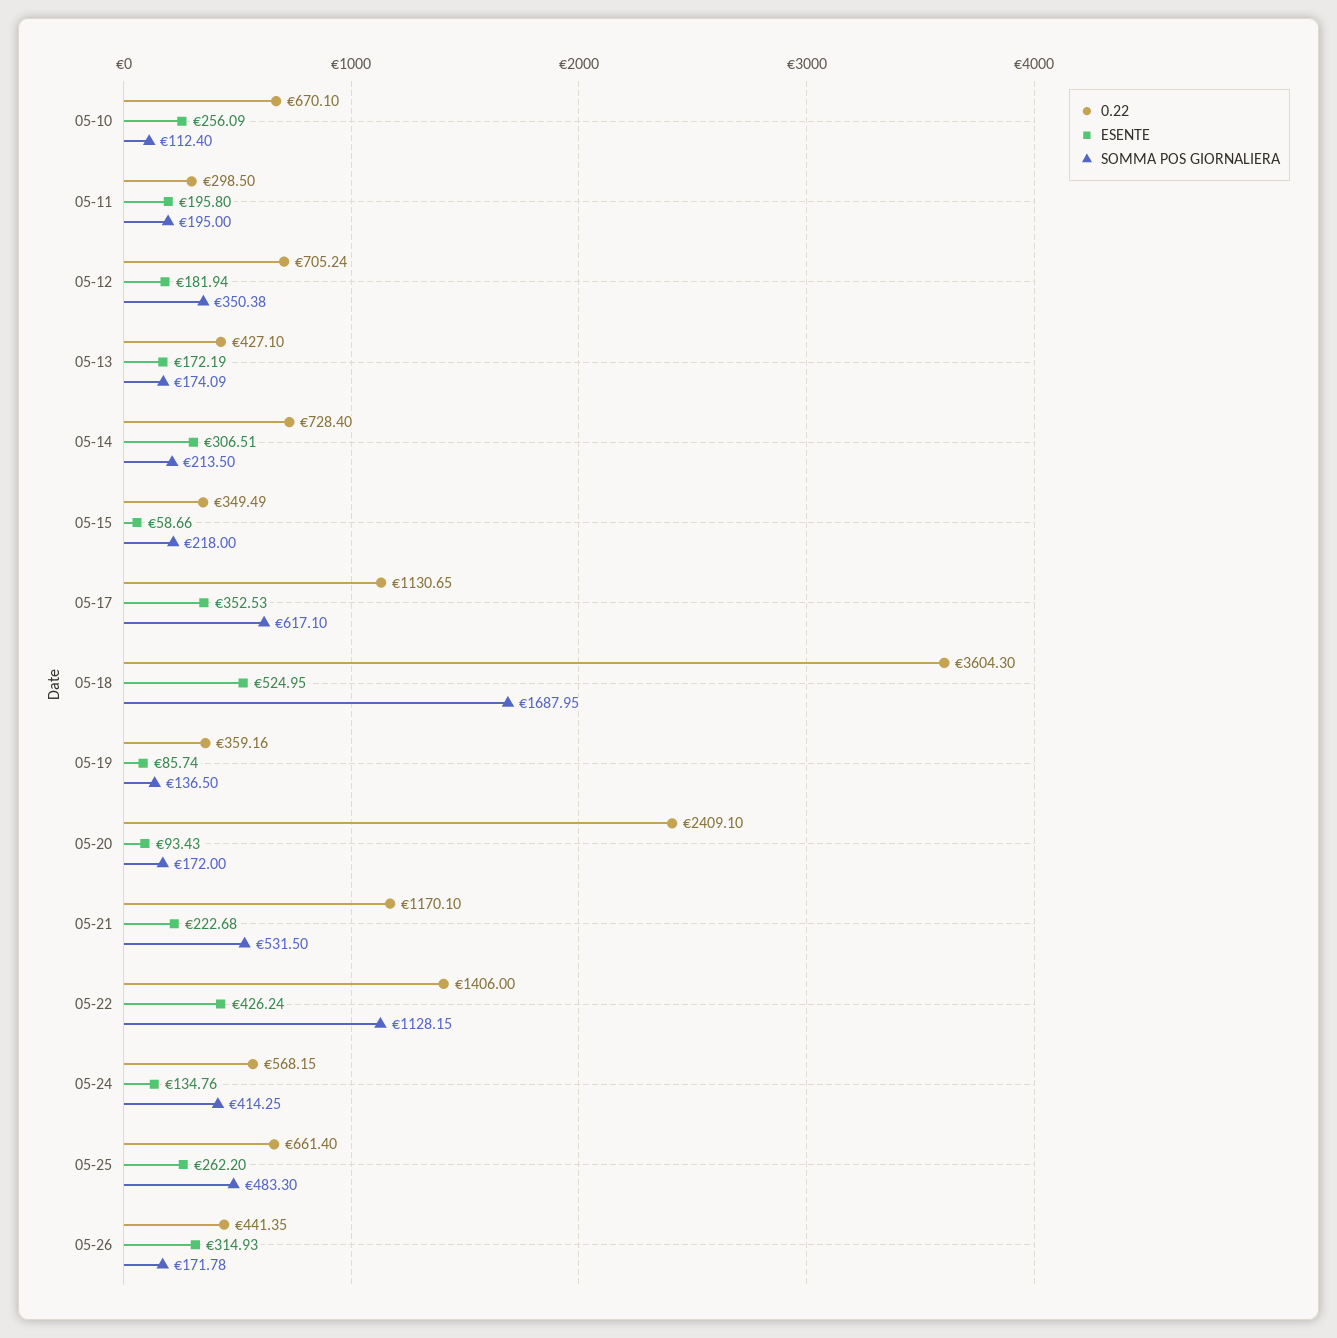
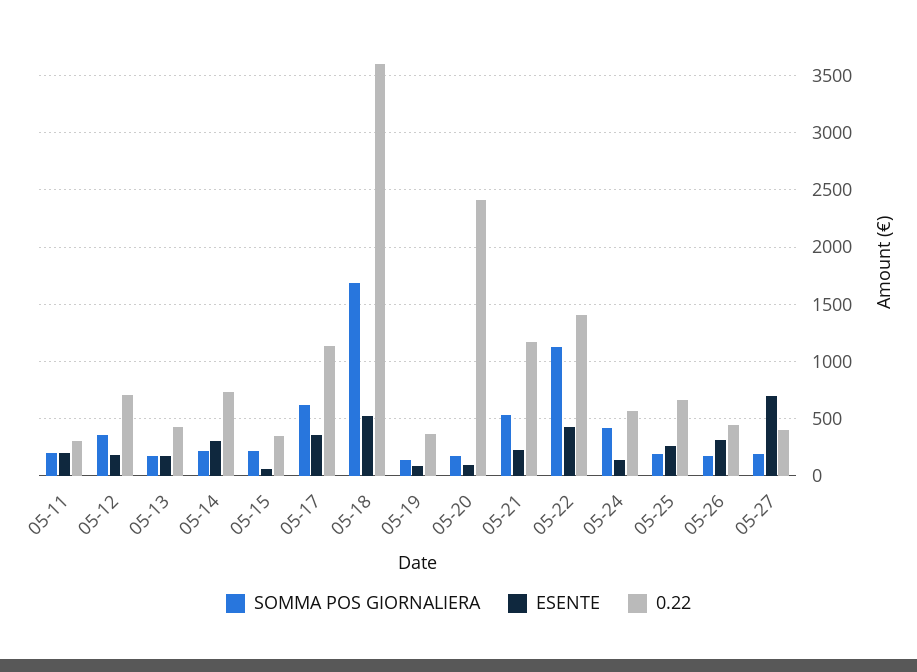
0.22, 05-10: 670.1 -> none
ESENTE, 05-10: 256.09 -> none
SOMMA POS GIORNALIERA, 05-10: 112.4 -> none
SOMMA POS GIORNALIERA, 05-25: 483.3 -> 200
SOMMA POS GIORNALIERA, 05-27: none -> 200
ESENTE, 05-27: none -> 700
0.22, 05-27: none -> 400

